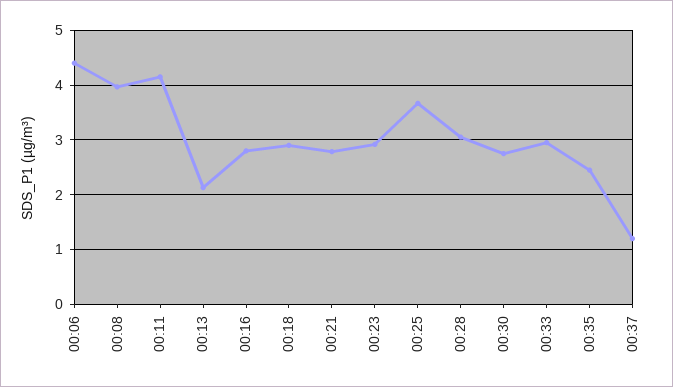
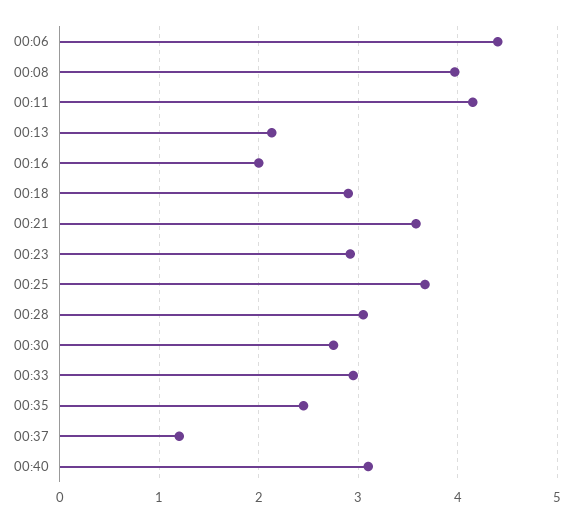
00:16: 2.8 -> 2
00:21: 2.8 -> 3.6
00:40: none -> 3.1

